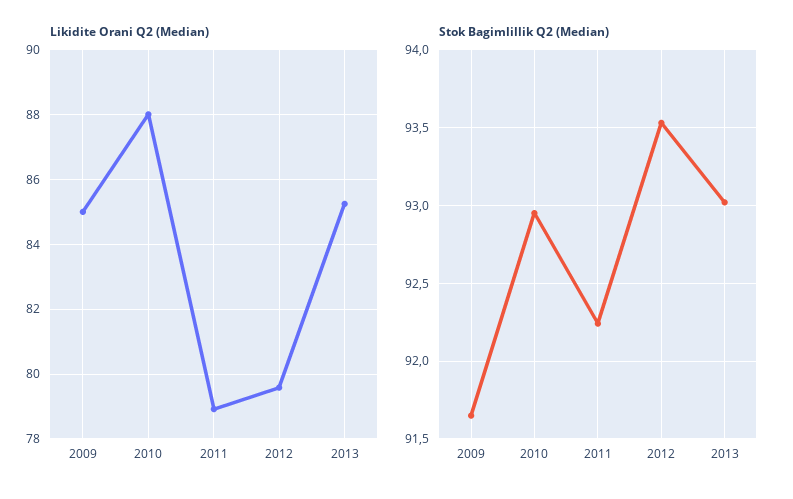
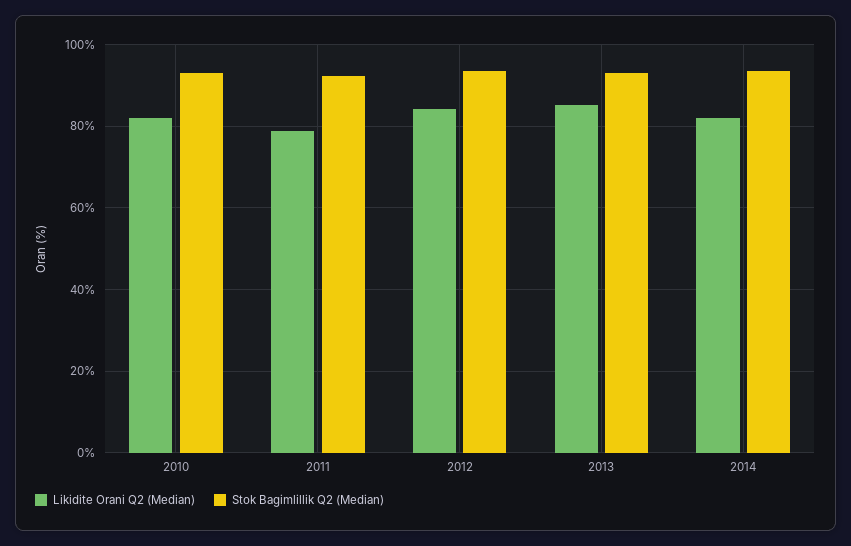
Likidite Orani Q2 (Median), 2009: 85 -> none
Likidite Orani Q2 (Median), 2010: 88 -> 82
Likidite Orani Q2 (Median), 2012: 79.6 -> 84
Stok Bagimlillik Q2 (Median), 2009: 91.65 -> none
Likidite Orani Q2 (Median), 2014: none -> 82
Stok Bagimlillik Q2 (Median), 2014: none -> 94

